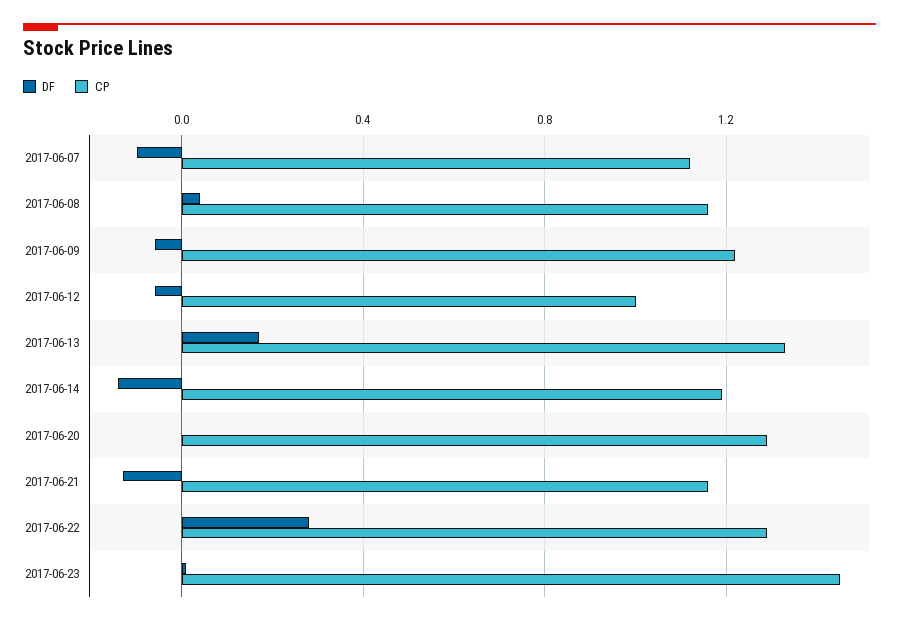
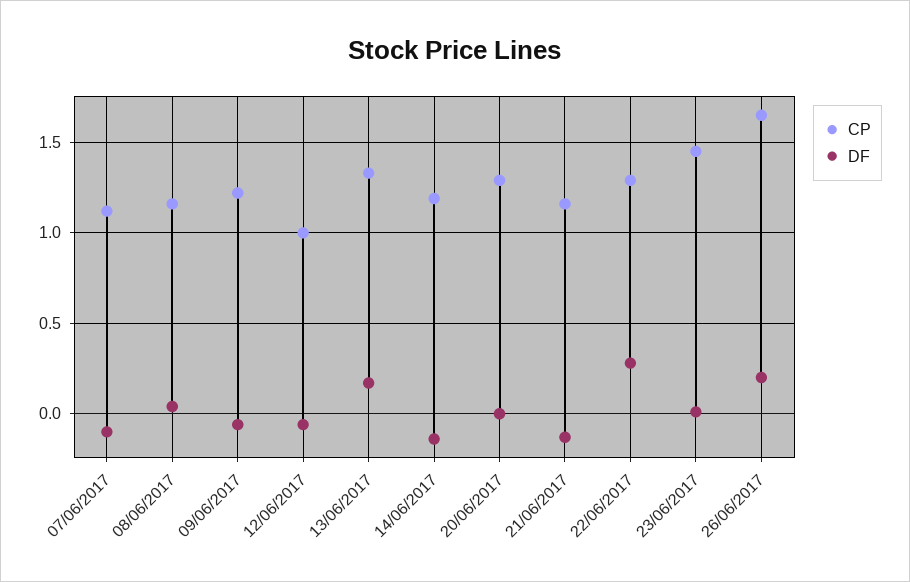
CP, 26/06/2017: none -> 1.65
DF, 26/06/2017: none -> 0.2

